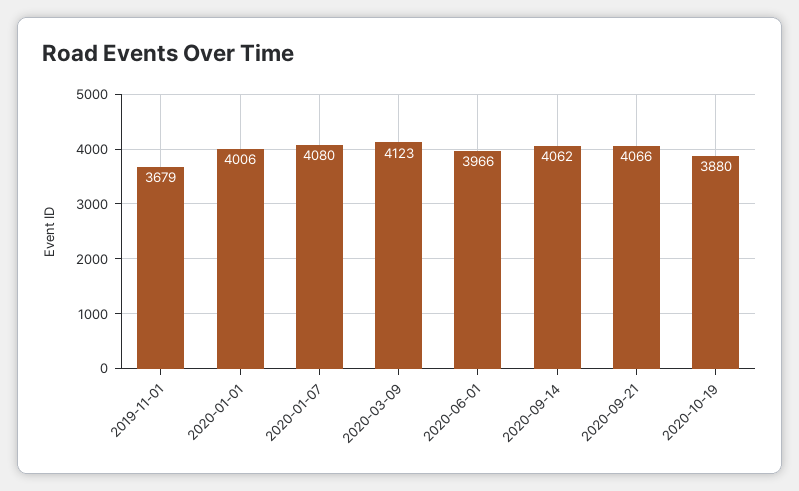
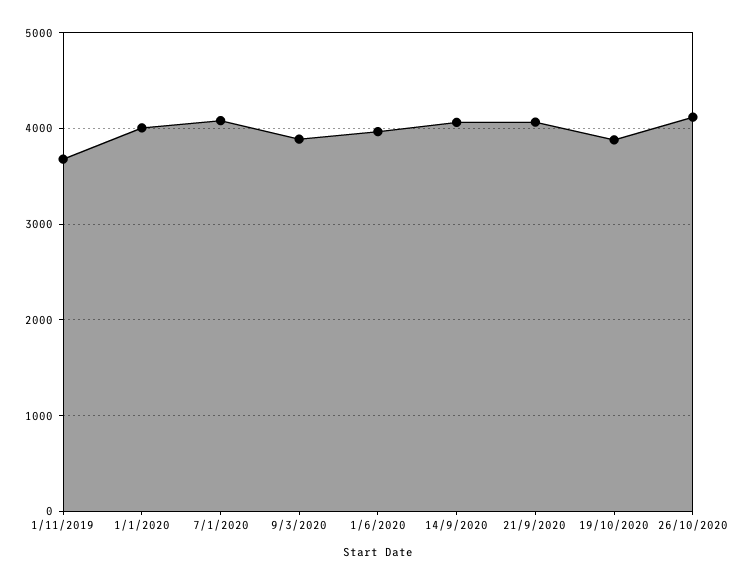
2020-03-09: 4123 -> 3900
26/10/2020: none -> 4100

